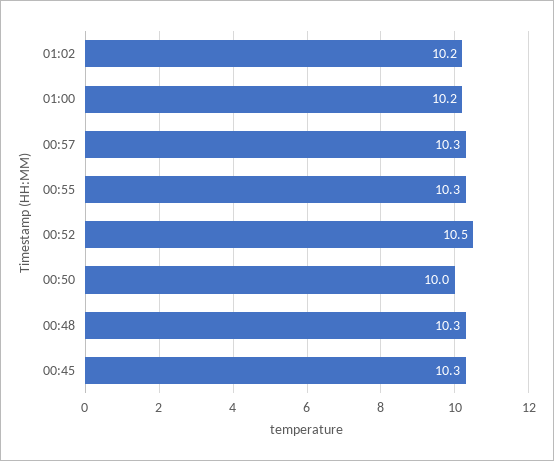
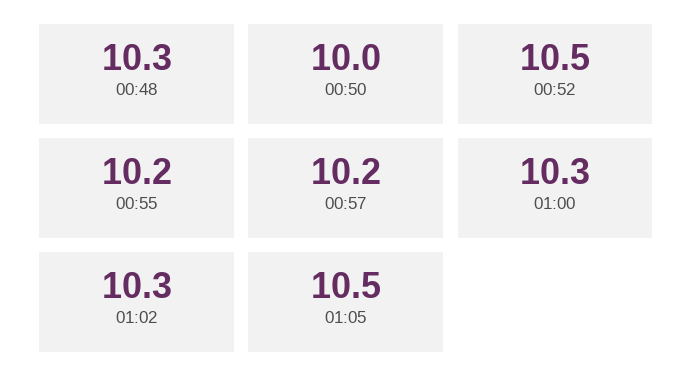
01:02: 10.2 -> 10.3
01:00: 10.2 -> 10.3
00:57: 10.3 -> 10.2
00:55: 10.3 -> 10.2
00:45: 10.3 -> none
01:05: none -> 10.5

